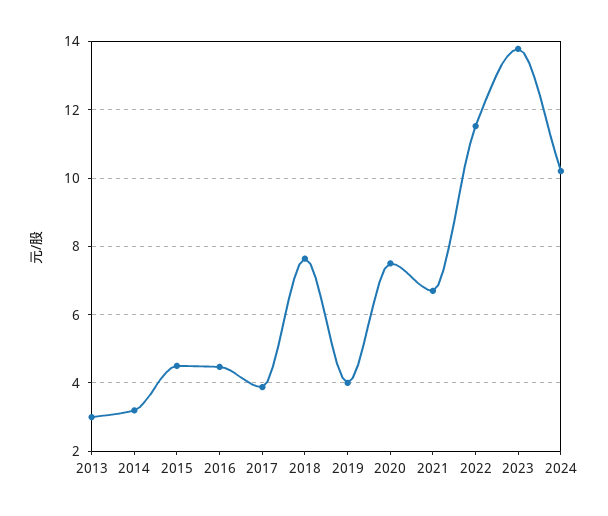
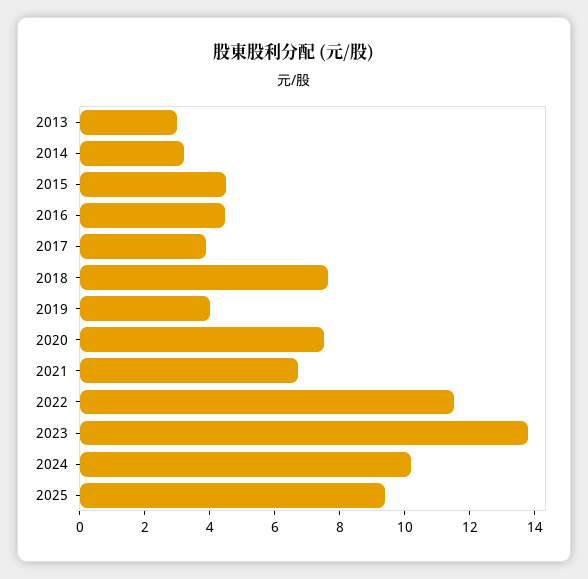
2025: none -> 9.5

